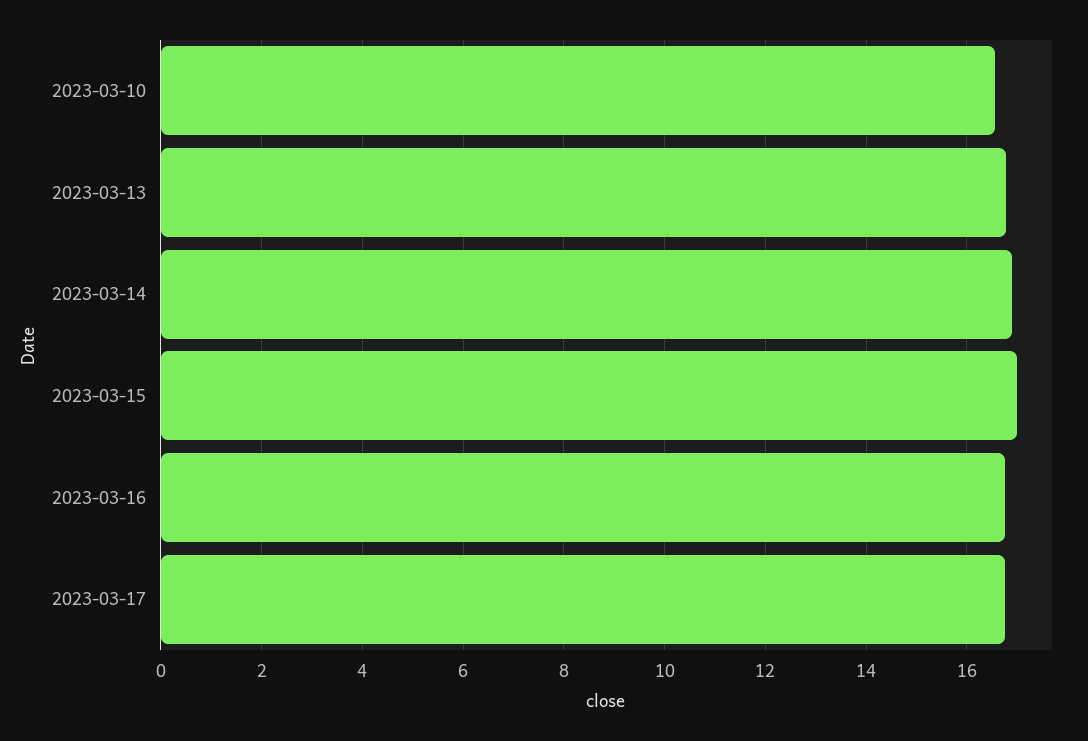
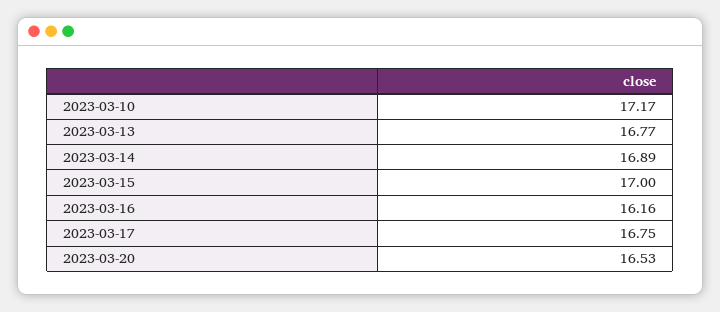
2023-03-10: 16.6 -> 17.17
2023-03-16: 16.8 -> 16.16
2023-03-20: none -> 16.53

